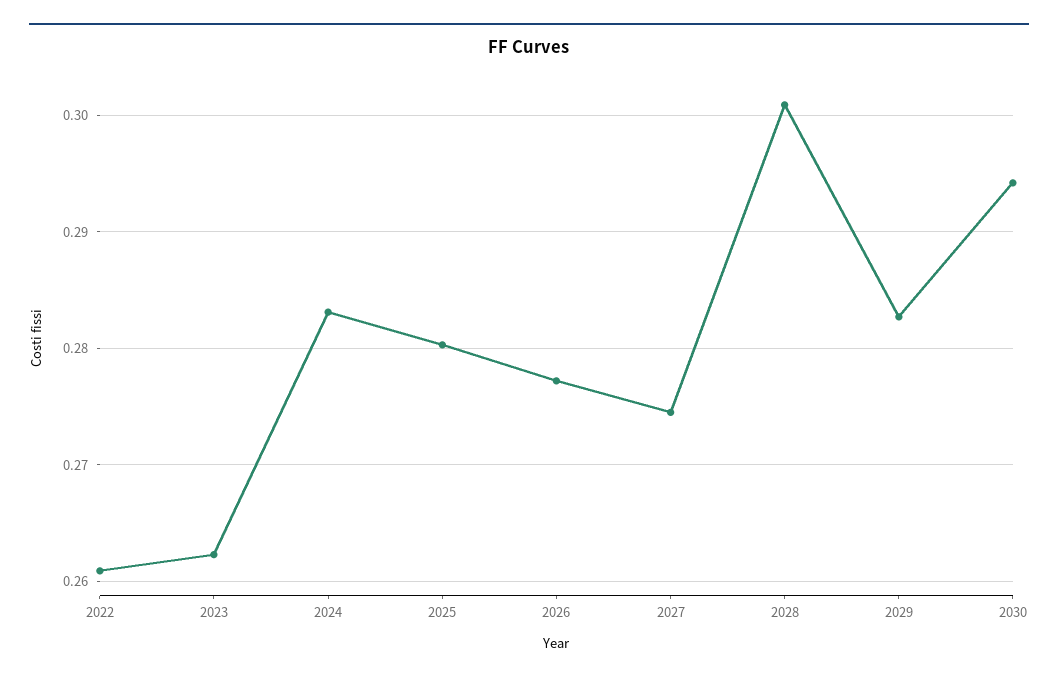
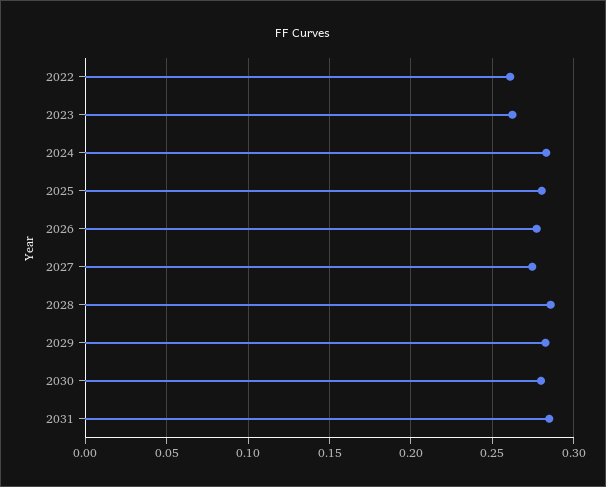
2028: 0.301 -> 0.285
2030: 0.294 -> 0.28
2031: none -> 0.285

